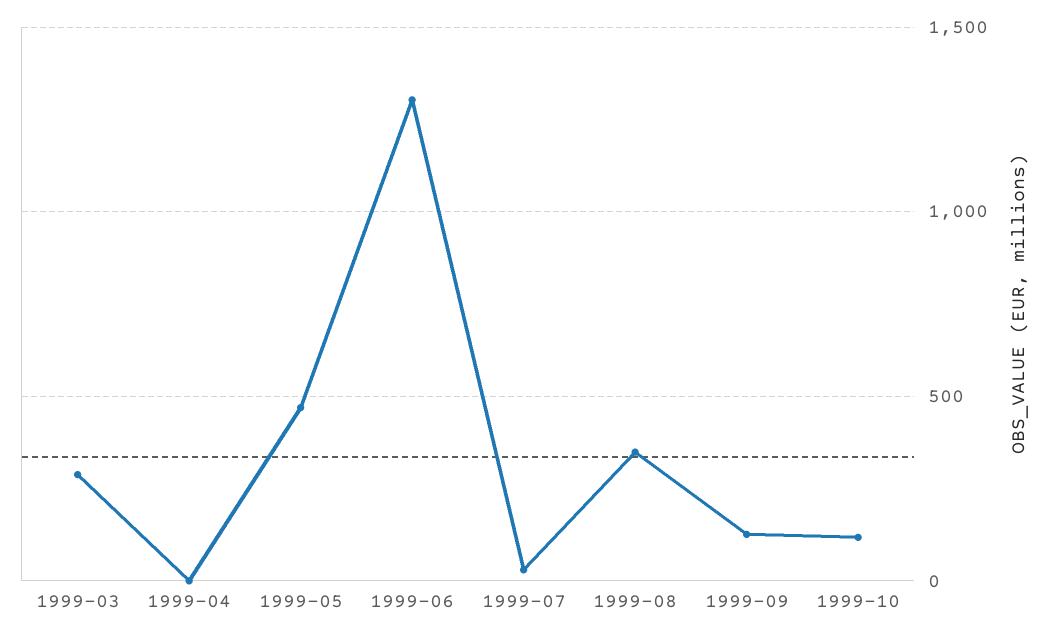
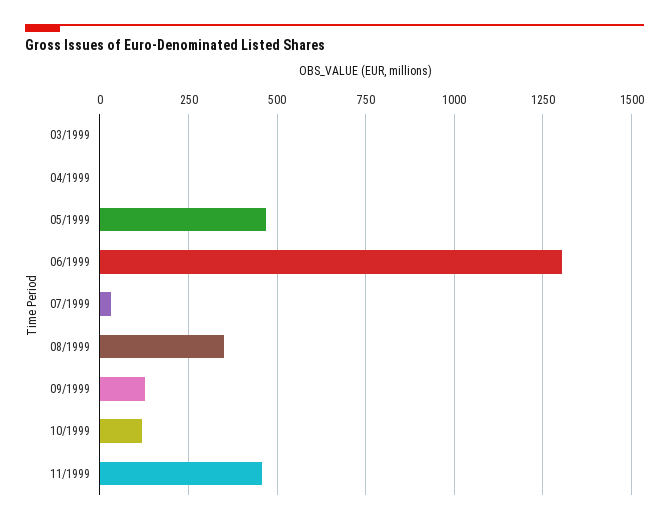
1999-03: 300 -> 0
11/1999: none -> 450

